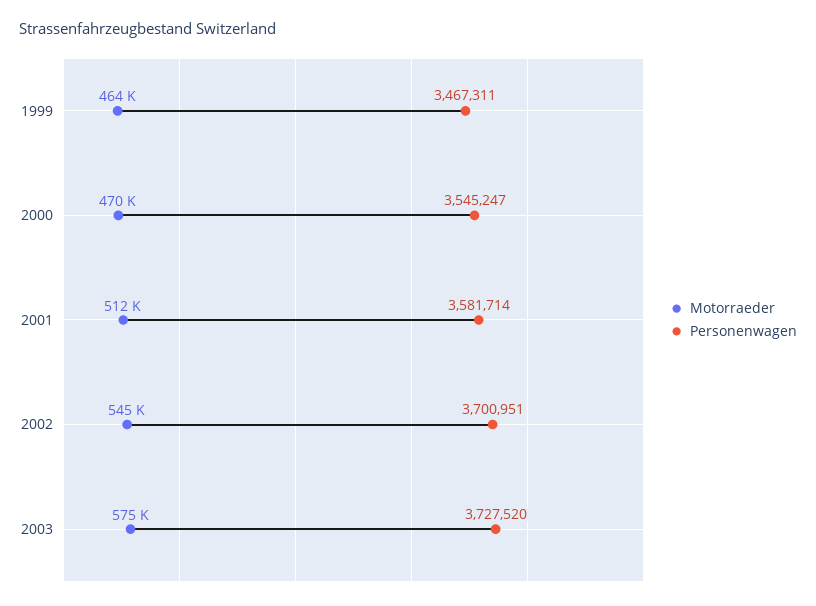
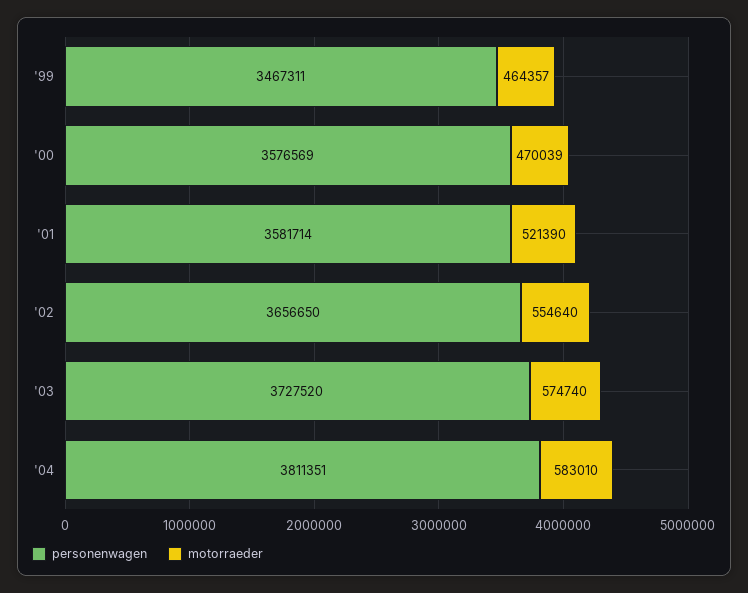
Personenwagen, 2000: 3545247 -> 3576569
Motorraeder, 2001: 512000 -> 521390
Motorraeder, 2002: 545000 -> 554640
Personenwagen, 2002: 3700951 -> 3656650
Personenwagen, '04: none -> 3811351
Motorraeder, '04: none -> 583010

